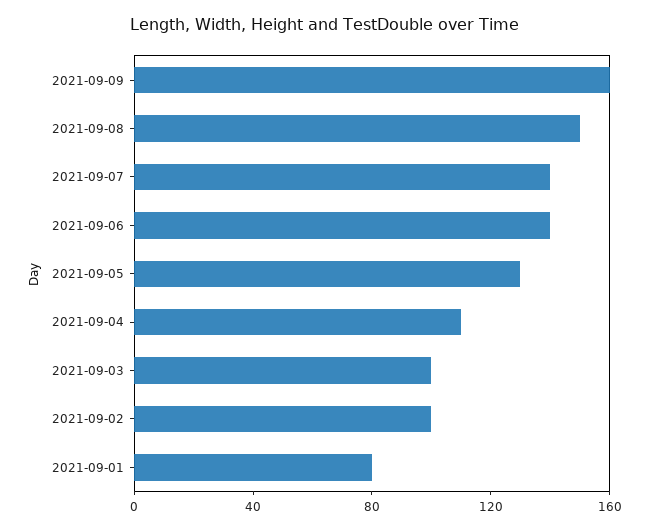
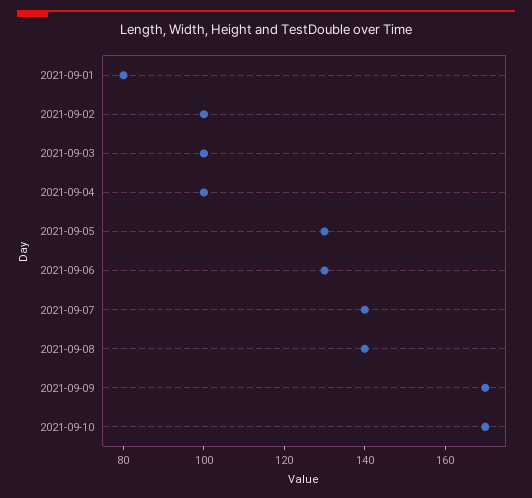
2021-09-09: 160 -> 170
2021-09-08: 150 -> 140
2021-09-06: 140 -> 130
2021-09-04: 110 -> 100
2021-09-10: none -> 170

